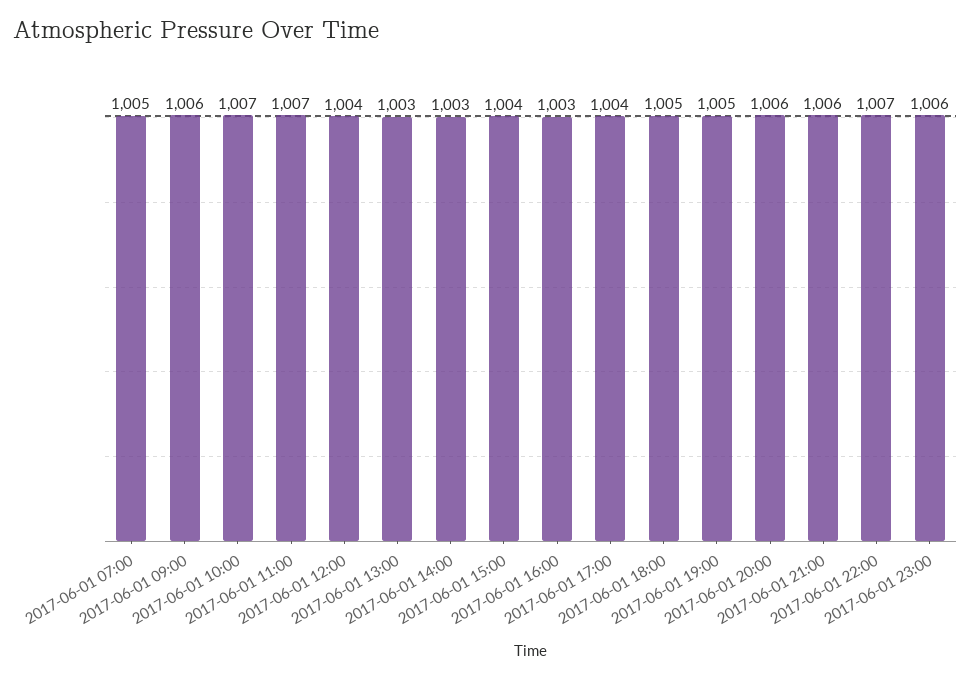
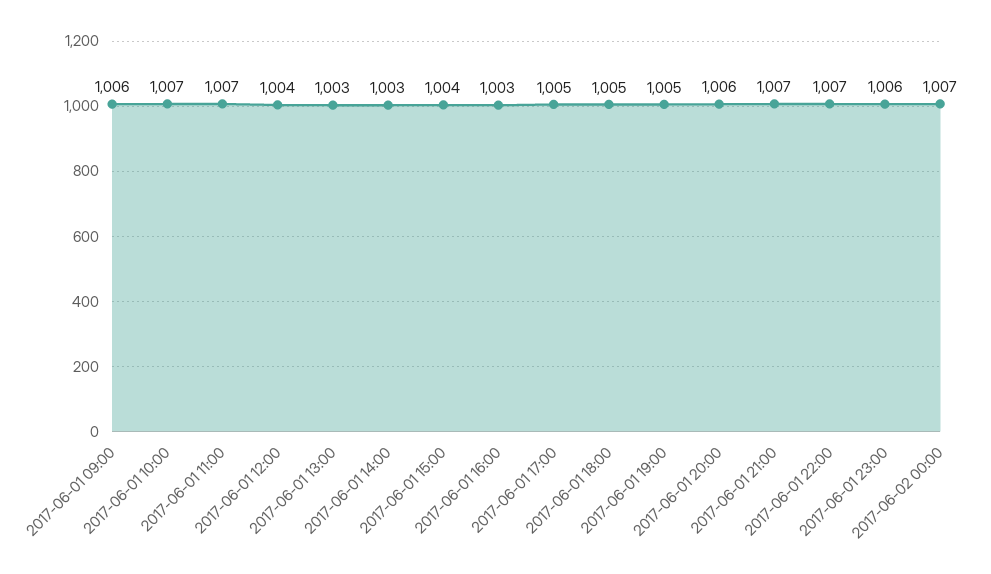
2017-06-01 07:00: 1005 -> none
2017-06-01 17:00: 1004 -> 1005
2017-06-01 21:00: 1006 -> 1007
2017-06-02 00:00: none -> 1007

